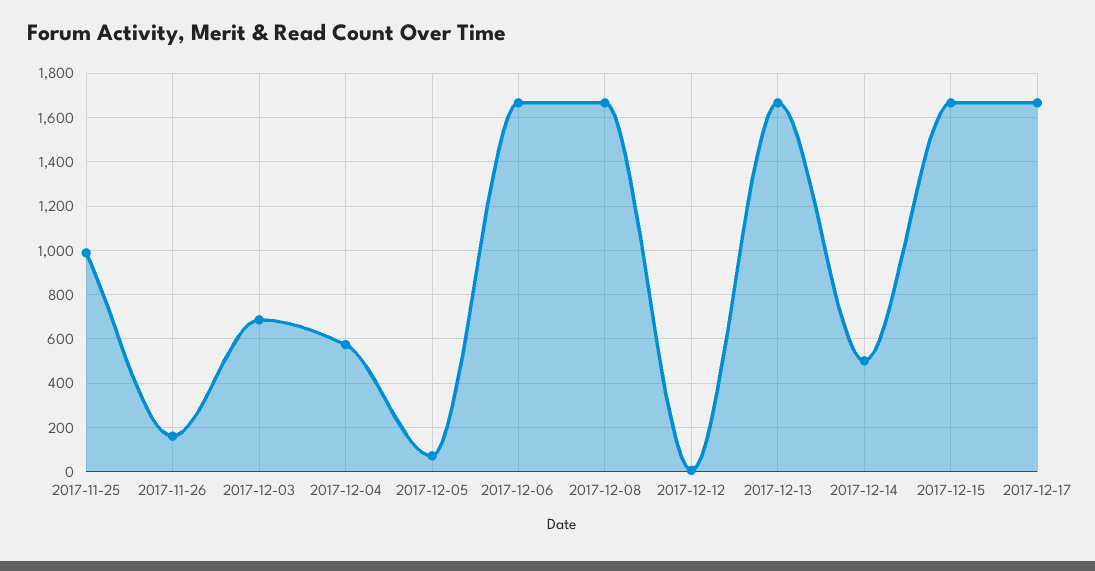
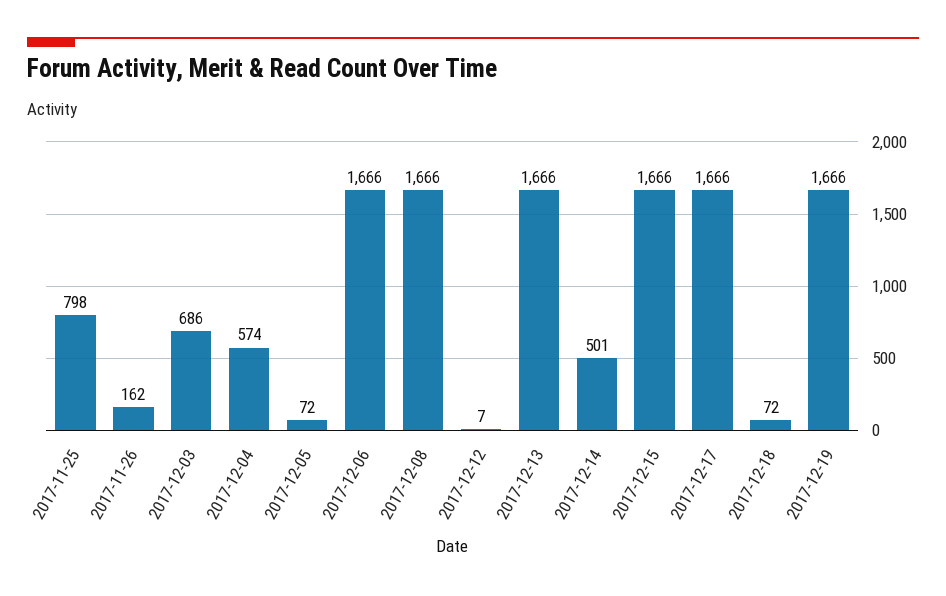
2017-11-25: 1000 -> 798
2017-12-18: none -> 72
2017-12-19: none -> 1666

